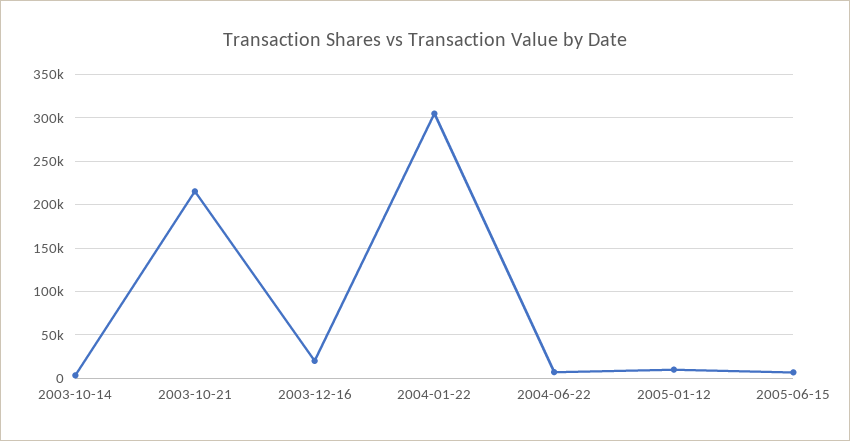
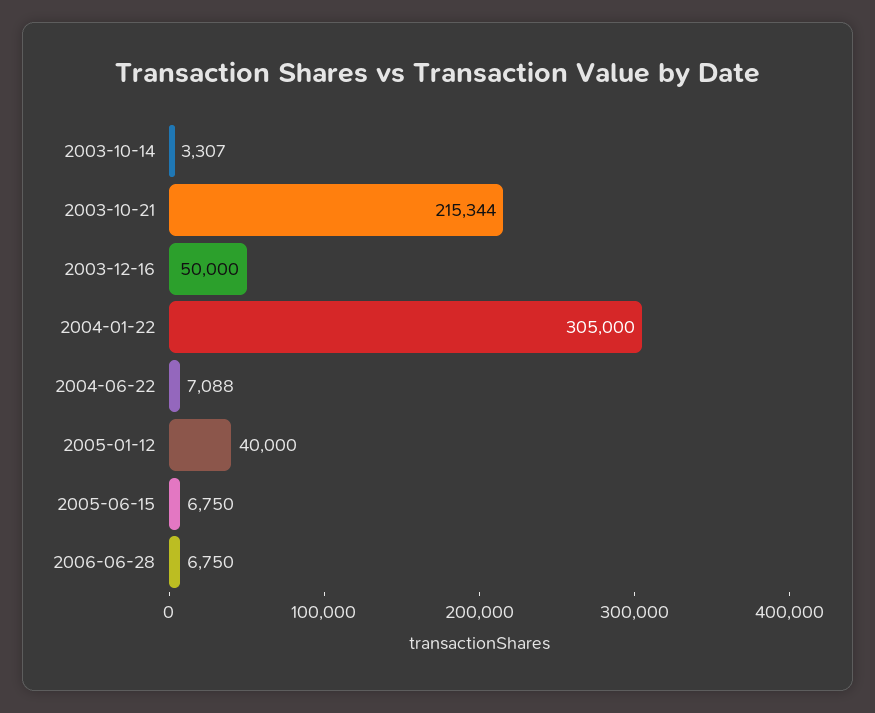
2003-12-16: 20000 -> 50000
2005-01-12: 10000 -> 40000
2006-06-28: none -> 6750

